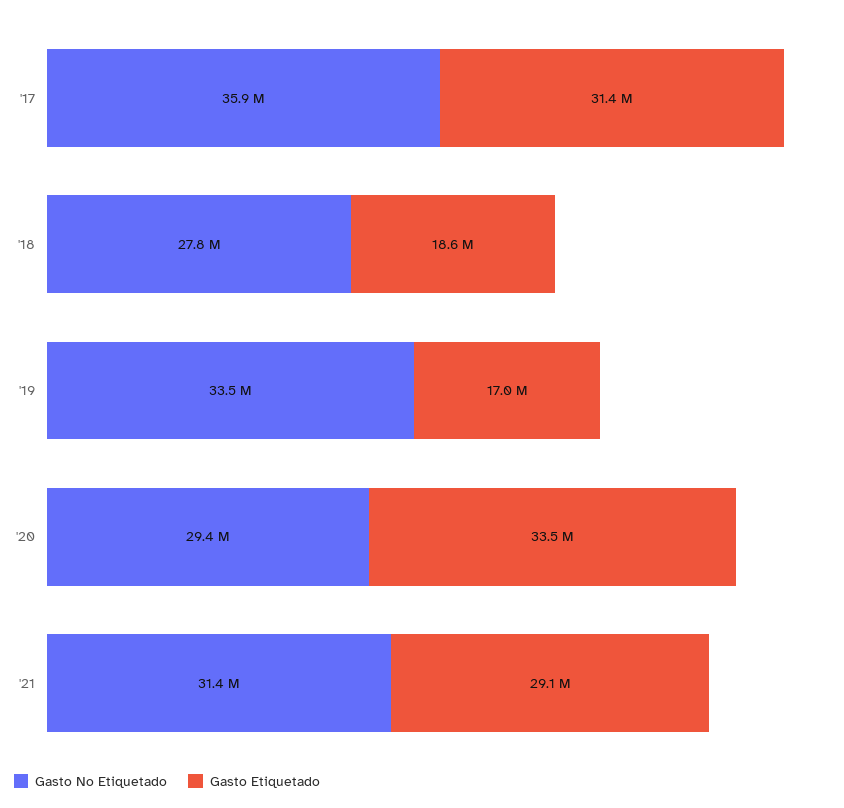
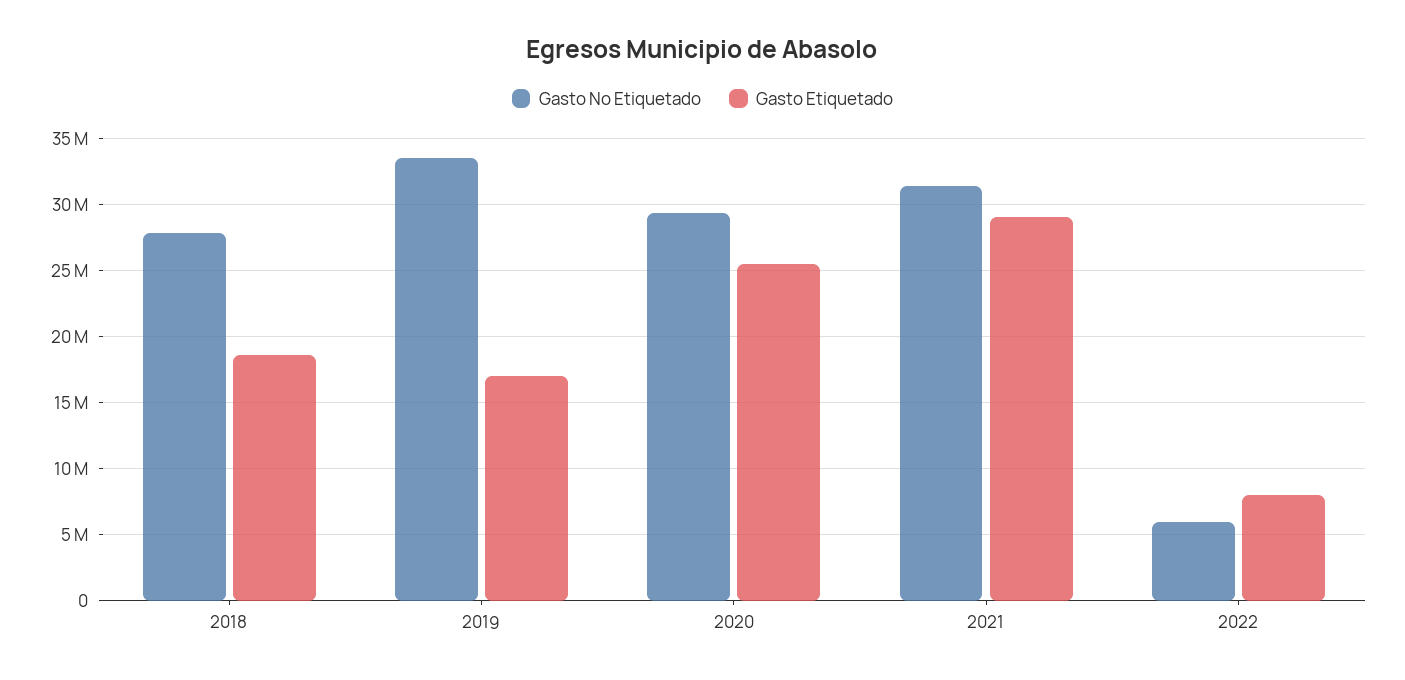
Gasto No Etiquetado, '17: 35900000 -> none
Gasto Etiquetado, '17: 31400000 -> none
Gasto Etiquetado, '20: 33500000 -> 25500000
Gasto No Etiquetado, 2022: none -> 6000000
Gasto Etiquetado, 2022: none -> 8000000

